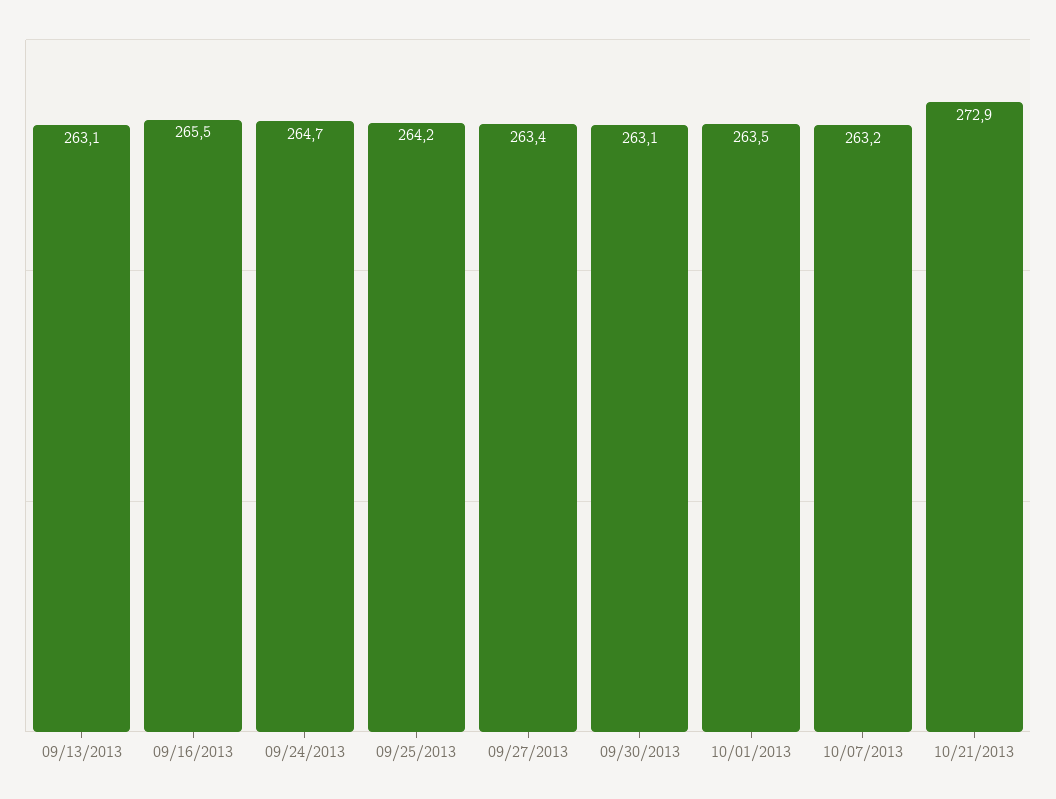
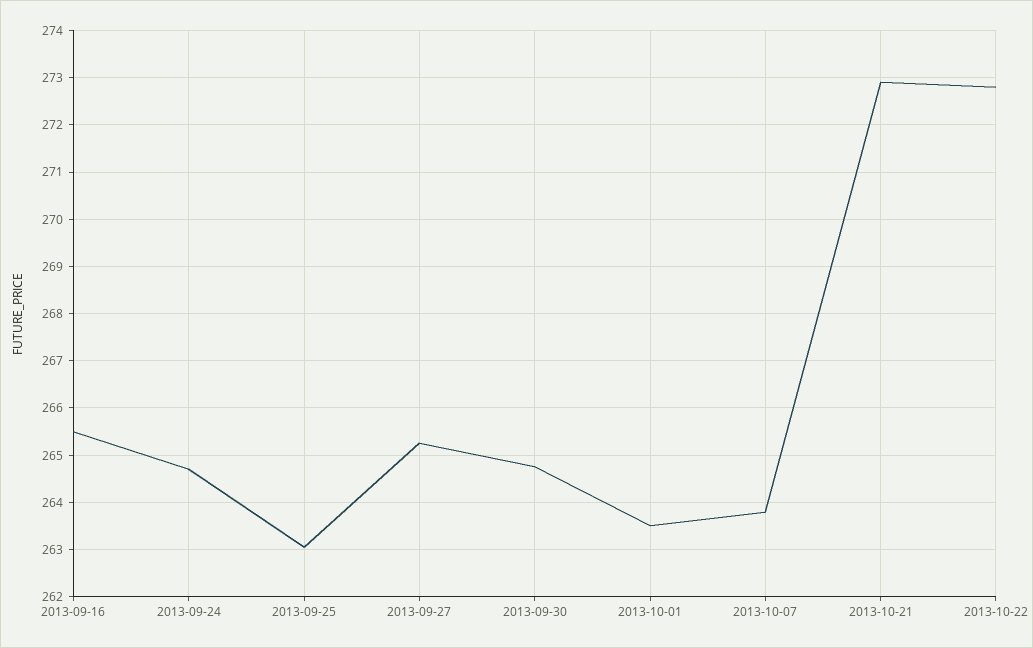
09/13/2013: 263.1 -> none
09/25/2013: 264.2 -> 263
09/27/2013: 263.4 -> 265.2
09/30/2013: 263.1 -> 264.8
10/07/2013: 263.2 -> 263.8
2013-10-22: none -> 272.8

